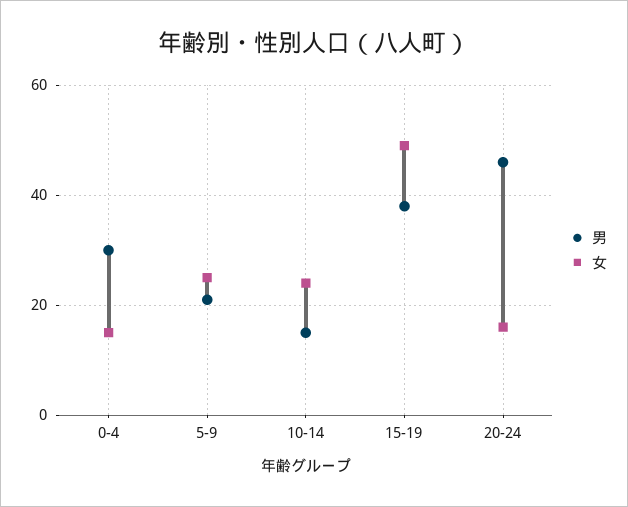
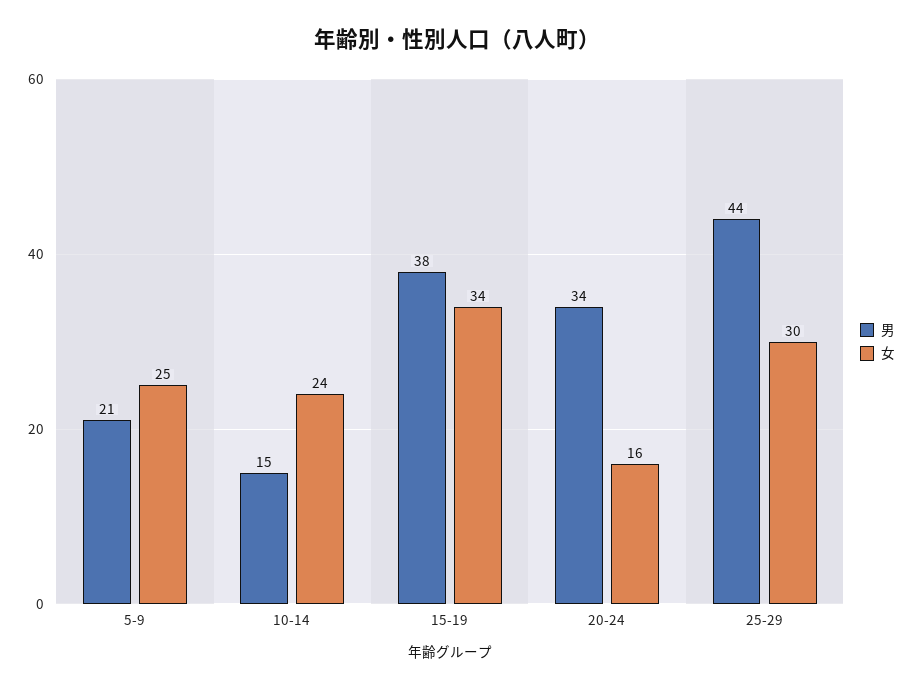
男, 0-4: 30 -> none
女, 0-4: 15 -> none
女, 15-19: 50 -> 34
男, 20-24: 45 -> 34
男, 25-29: none -> 44
女, 25-29: none -> 30

